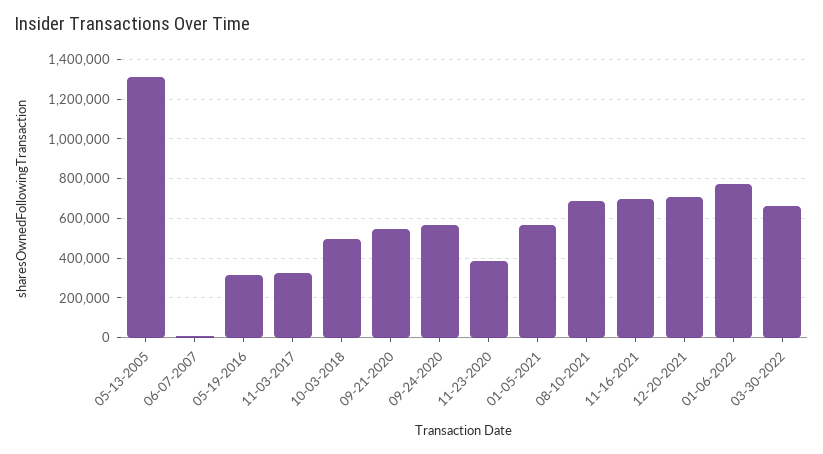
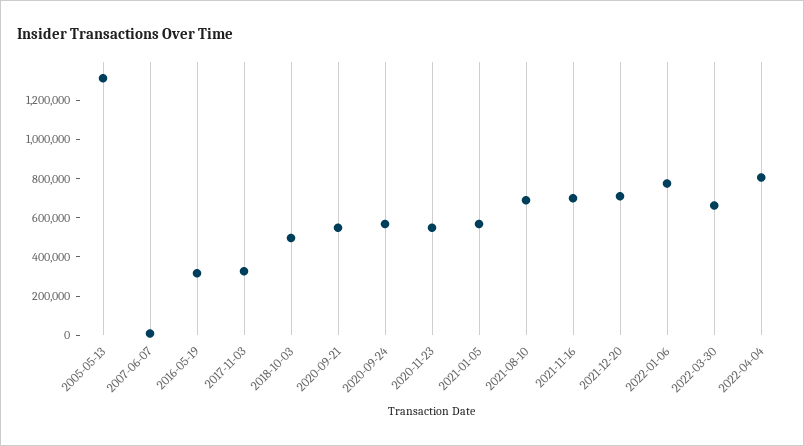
11-23-2020: 400000 -> 550000
2022-04-04: none -> 800000

